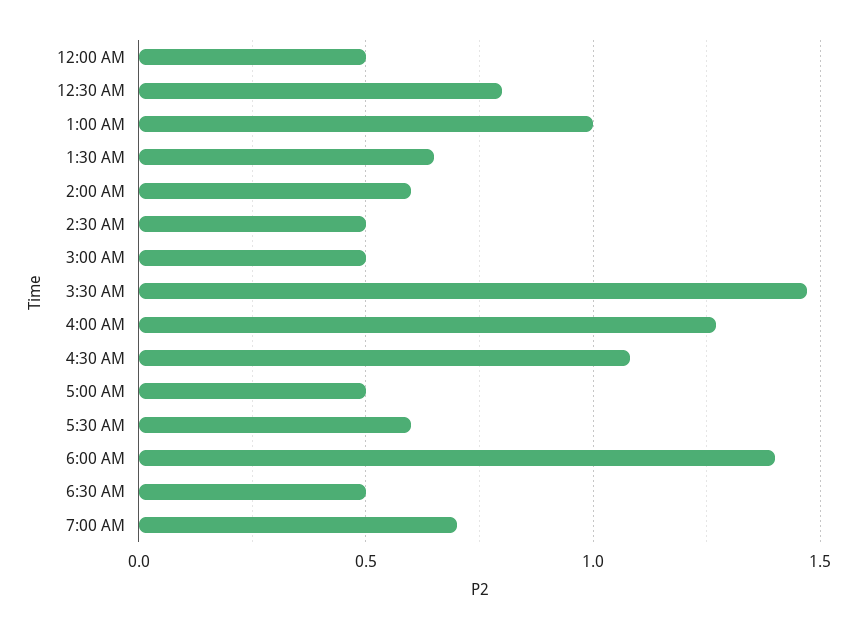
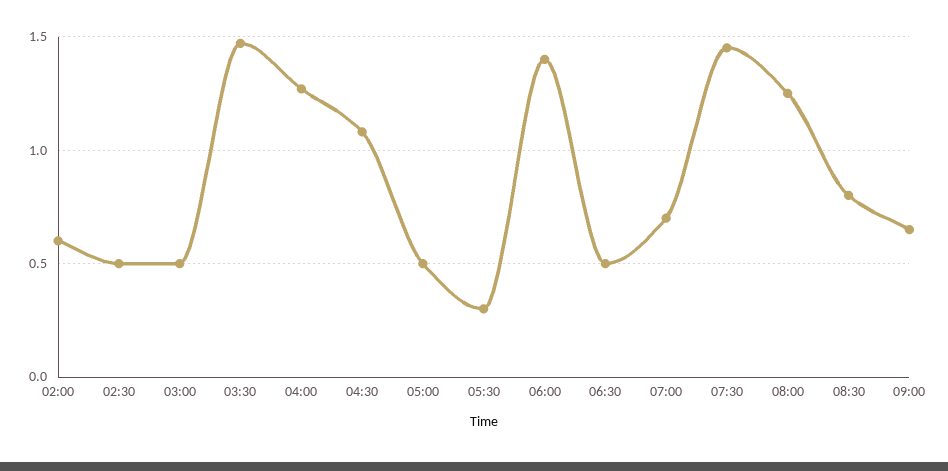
12:00 AM: 0.5 -> none
12:30 AM: 0.8 -> none
1:00 AM: 1 -> none
1:30 AM: 0.65 -> none
5:30 AM: 0.6 -> 0.3
07:30: none -> 1.45
08:00: none -> 1.25
08:30: none -> 0.8
09:00: none -> 0.65

